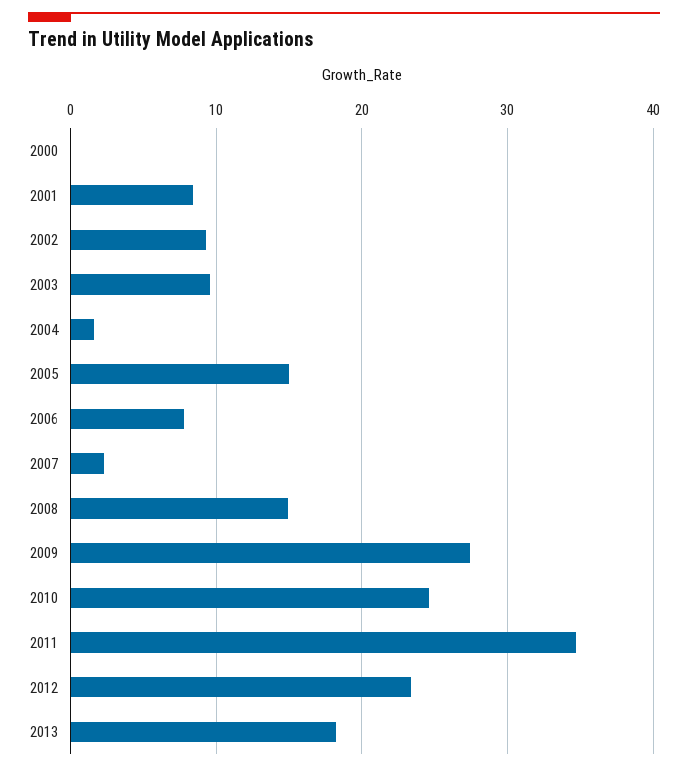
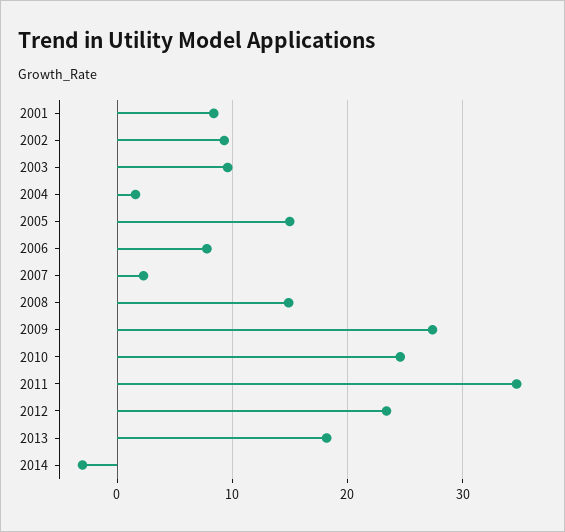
2000: 0 -> none
2014: none -> -3

